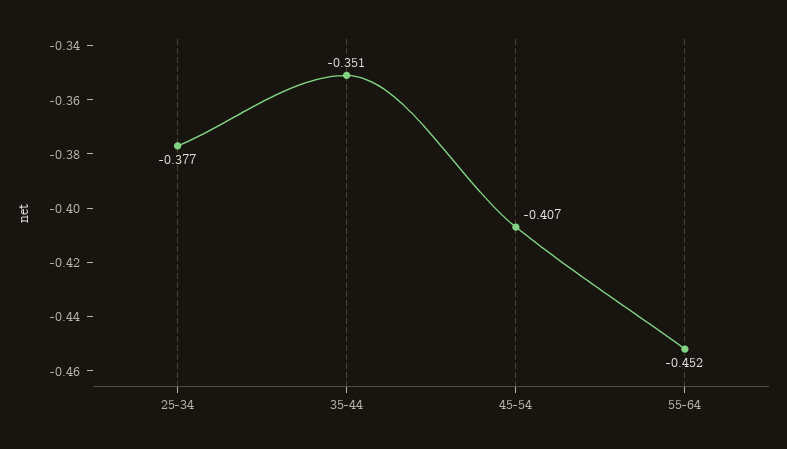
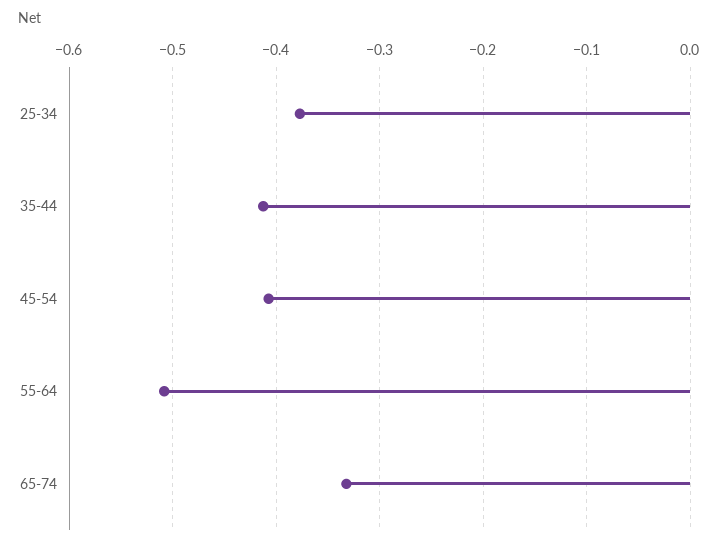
35-44: -0.351 -> -0.41
55-64: -0.452 -> -0.51
65-74: none -> -0.33

